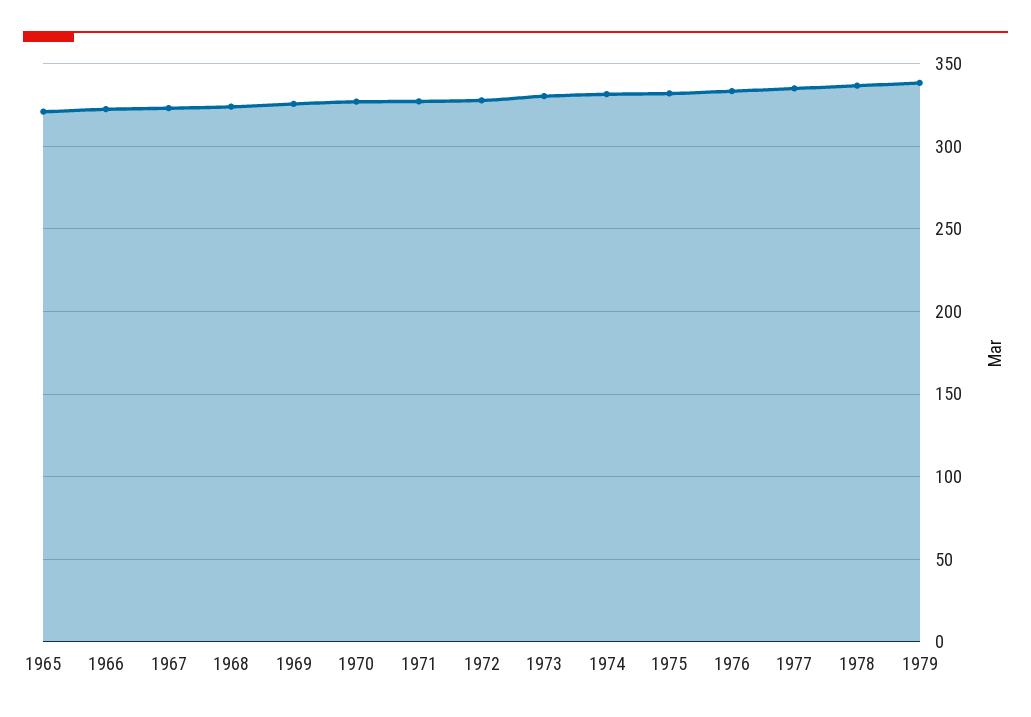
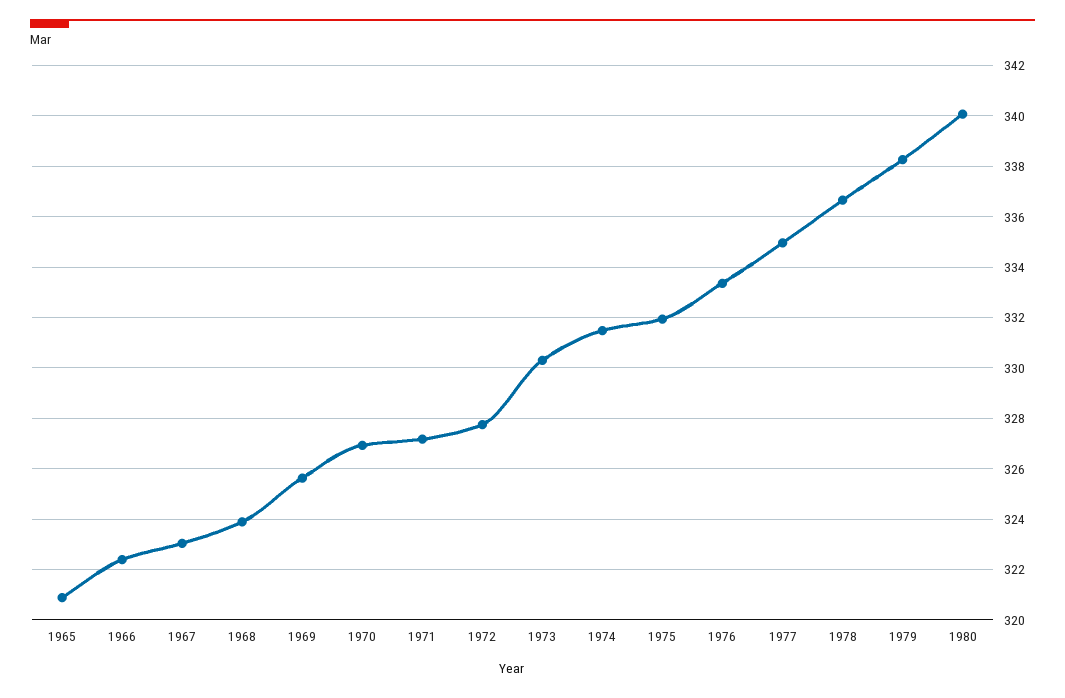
1980: none -> 340

